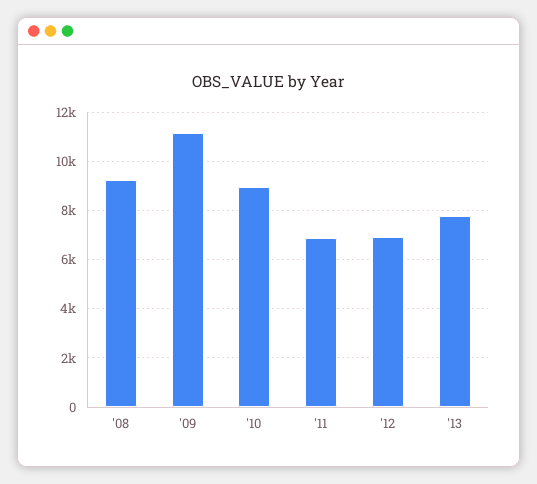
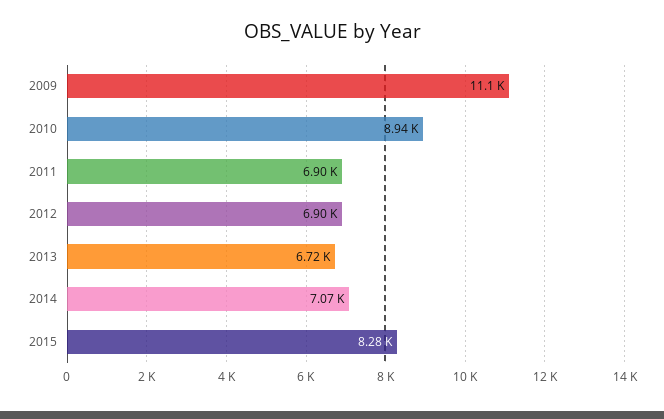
'08: 9250 -> none
'13: 7750 -> 6720
2014: none -> 7070
2015: none -> 8280

